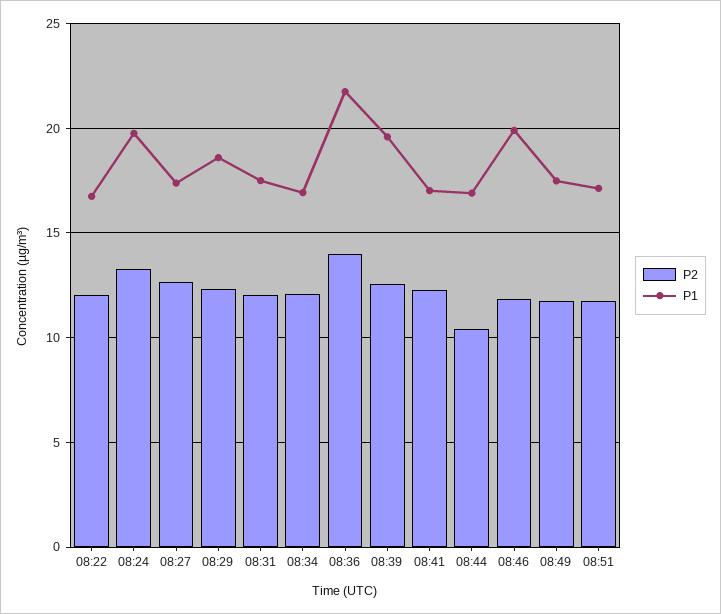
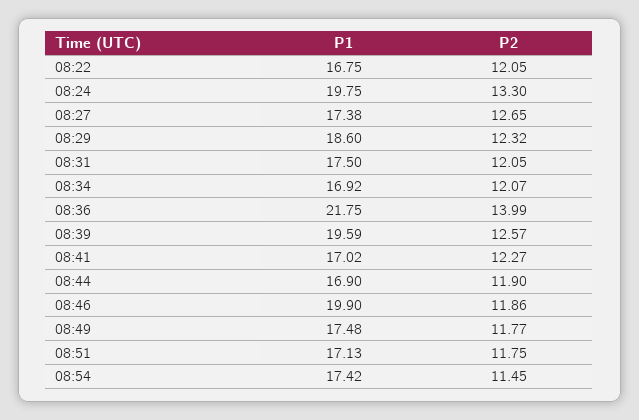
P2, 08:44: 10.5 -> 11.9
P1, 08:54: none -> 17.42
P2, 08:54: none -> 11.45

